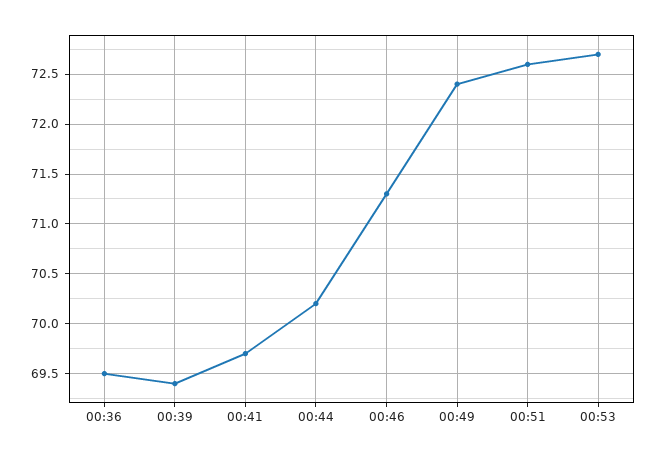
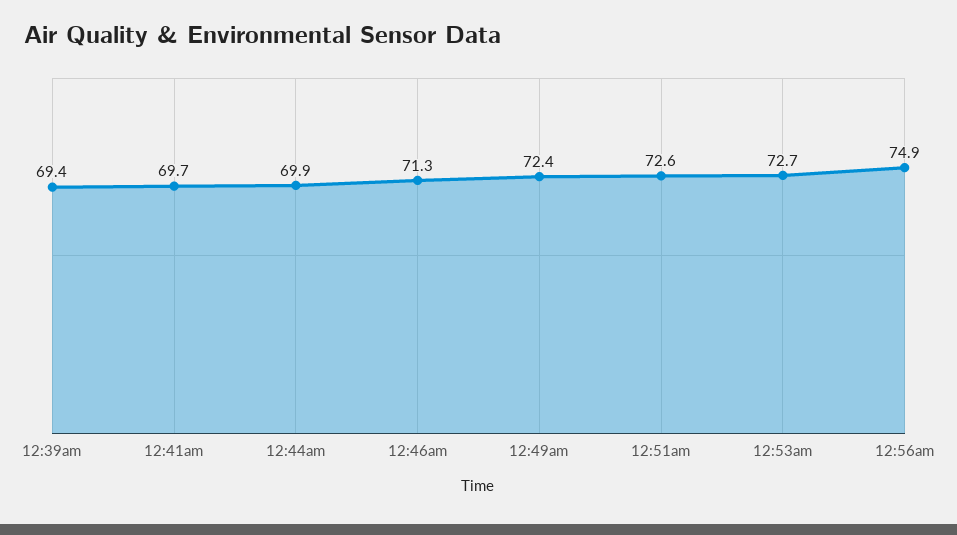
00:36: 69.5 -> none
00:44: 70.2 -> 69.9
12:56am: none -> 74.9

